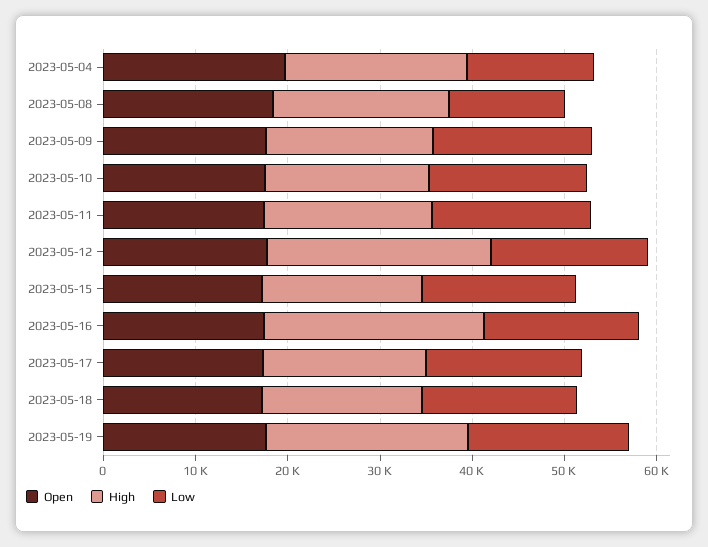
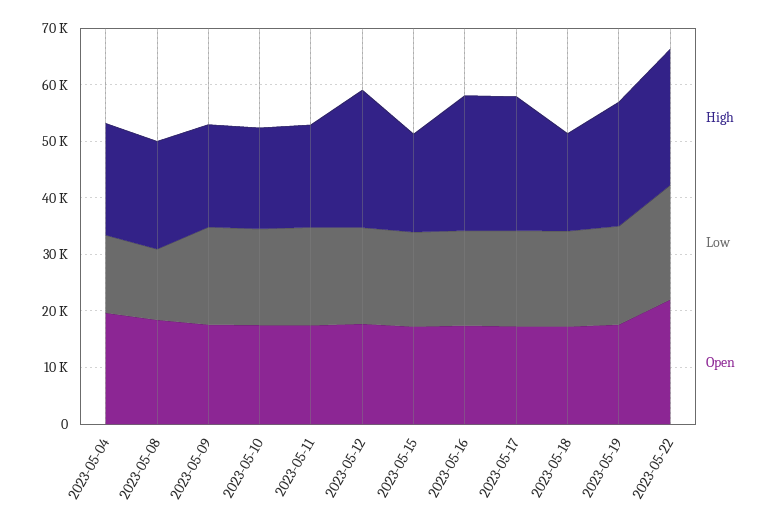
High, 2023-05-17: 18000 -> 24000
High, 2023-05-22: none -> 24000
Low, 2023-05-22: none -> 20000
Open, 2023-05-22: none -> 22000

